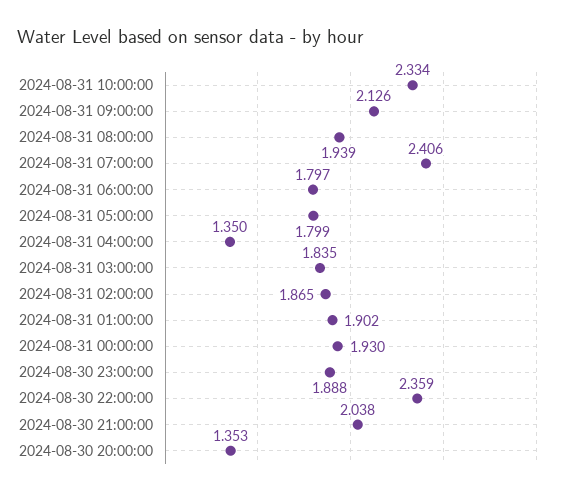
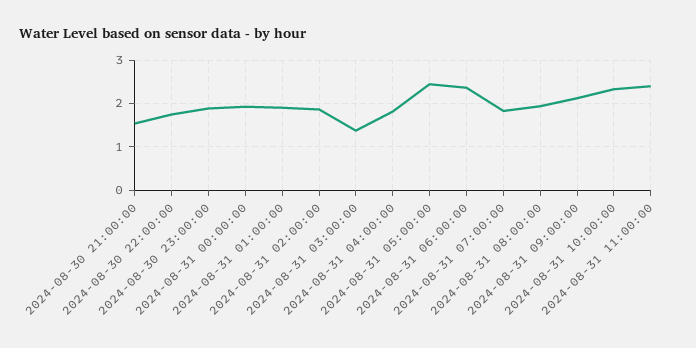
2024-08-31 07:00:00: 2.406 -> 1.8
2024-08-31 06:00:00: 1.797 -> 2.4
2024-08-31 05:00:00: 1.799 -> 2.4
2024-08-31 04:00:00: 1.35 -> 1.8
2024-08-31 03:00:00: 1.835 -> 1.4
2024-08-30 22:00:00: 2.359 -> 1.8
2024-08-30 21:00:00: 2.038 -> 1.6
2024-08-30 20:00:00: 1.353 -> none
2024-08-31 11:00:00: none -> 2.4

